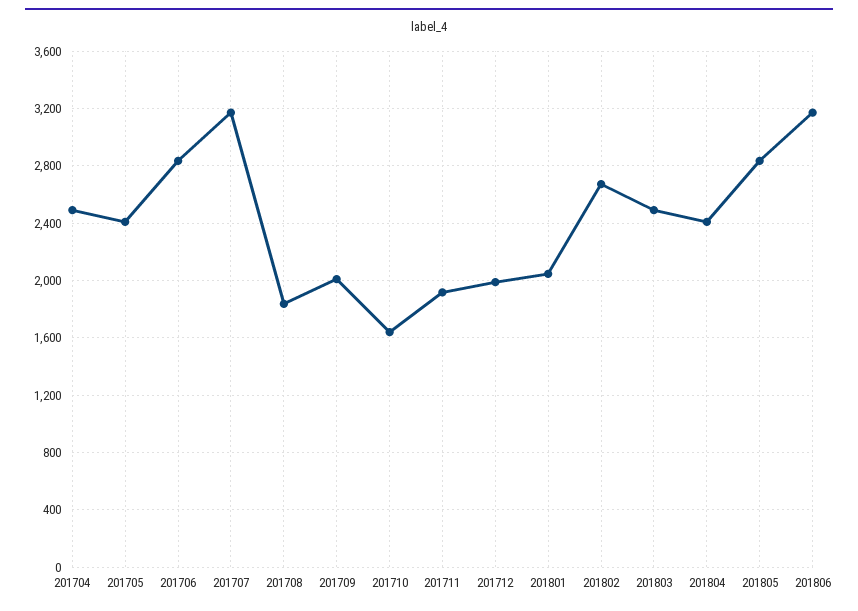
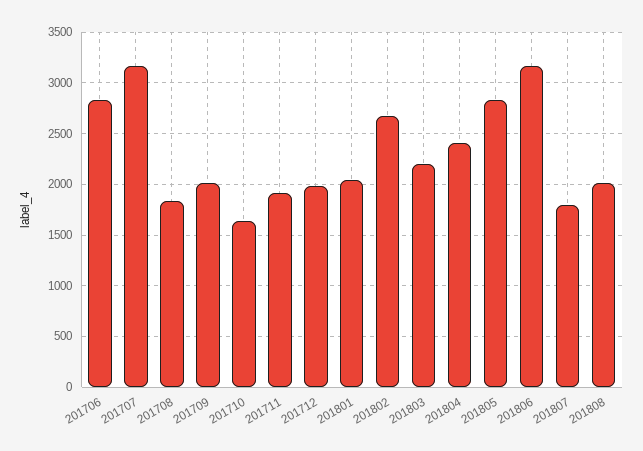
201704: 2500 -> none
201705: 2400 -> none
201803: 2500 -> 2200
201807: none -> 1800
201808: none -> 2000

